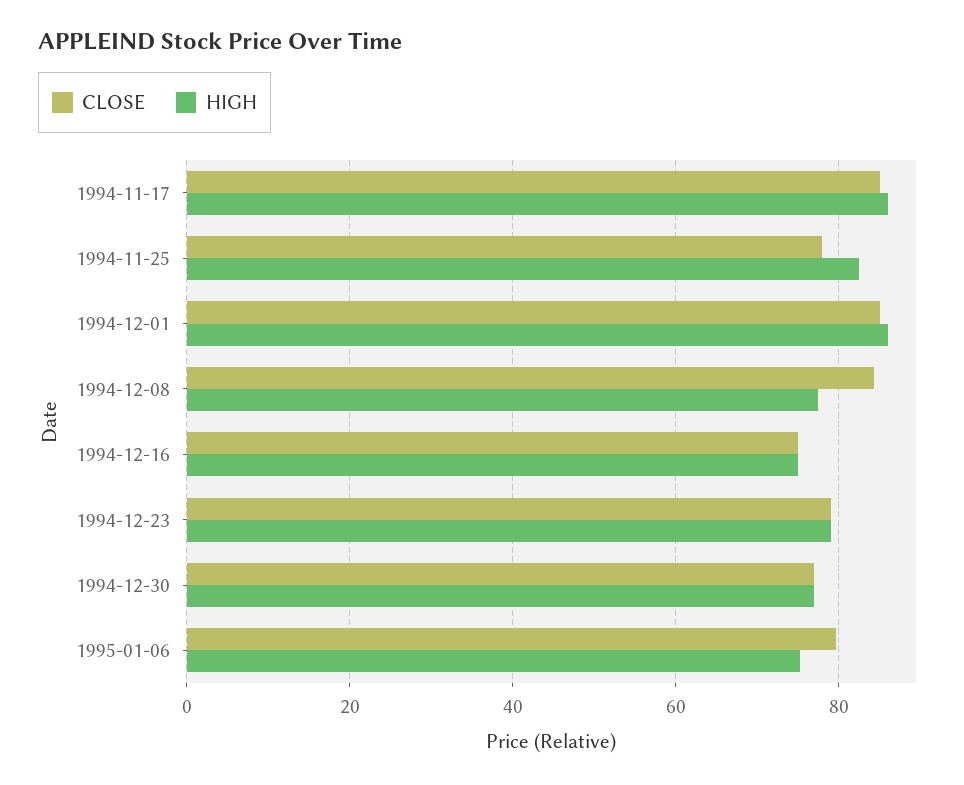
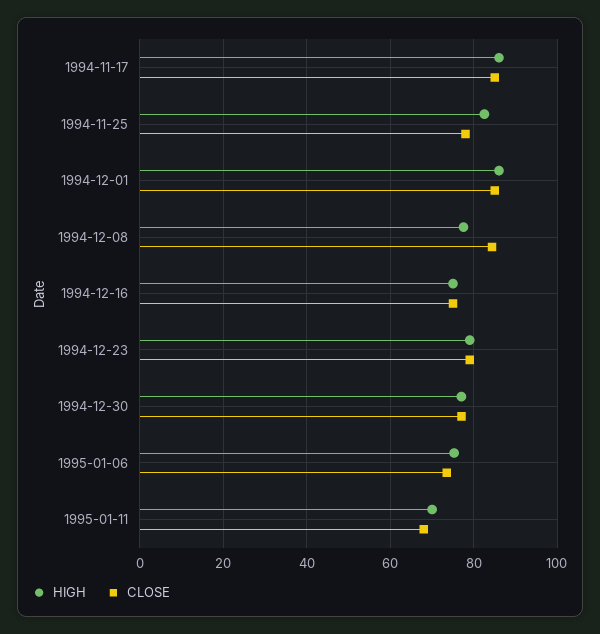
CLOSE, 1995-01-06: 80 -> 74
HIGH, 1995-01-11: none -> 70
CLOSE, 1995-01-11: none -> 68

